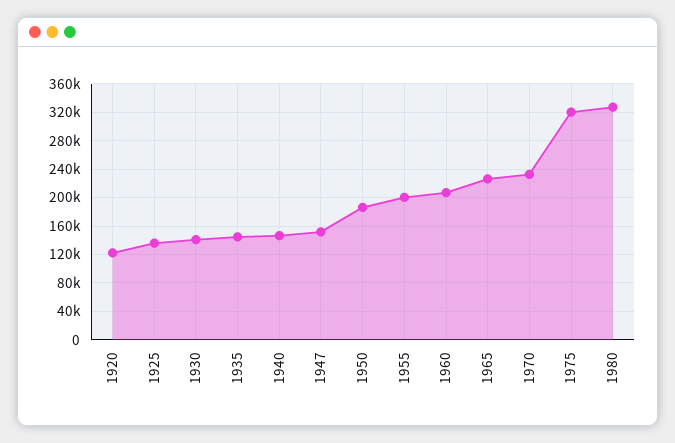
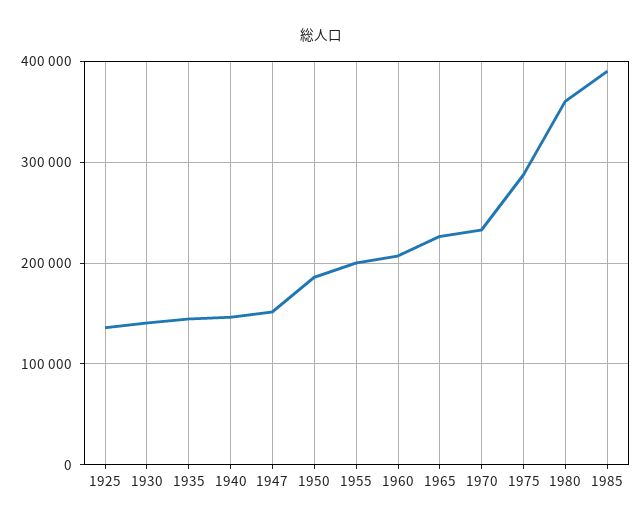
1920: 120000 -> none
1975: 320000 -> 290000
1980: 330000 -> 360000
1985: none -> 390000

